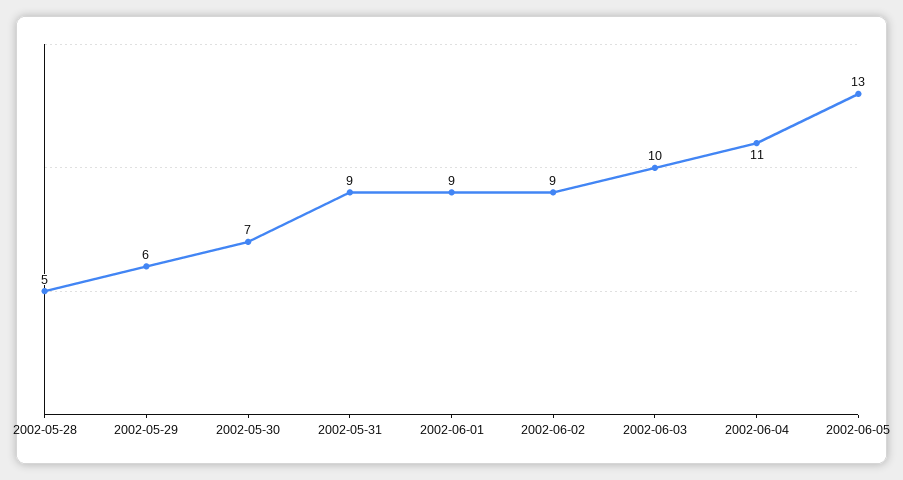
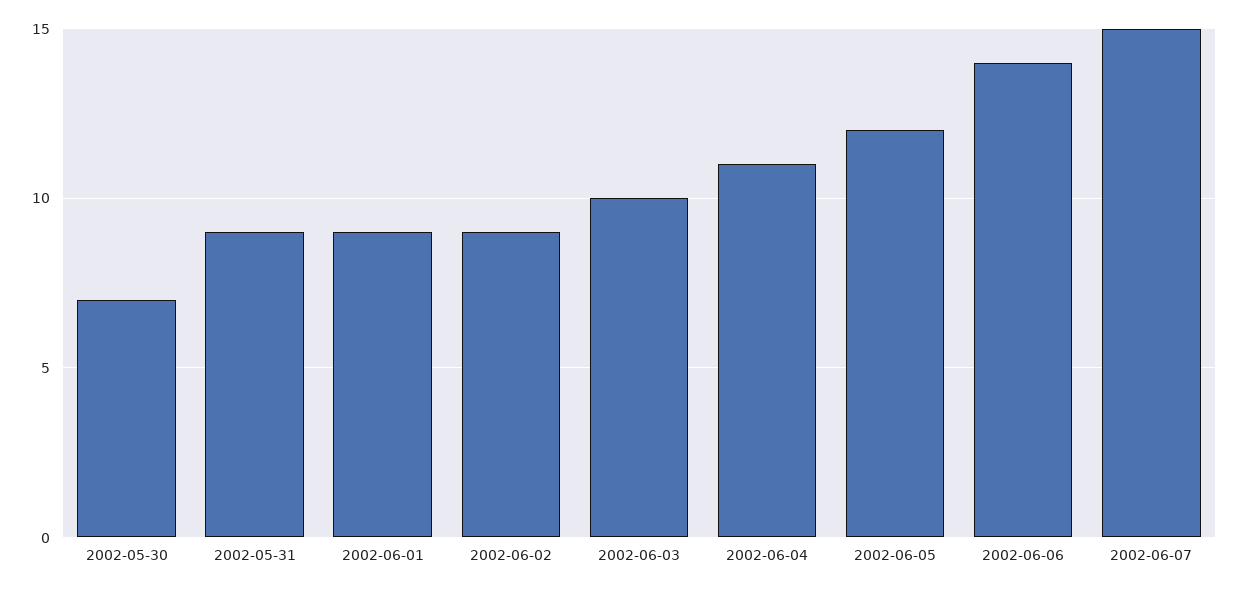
2002-05-28: 5 -> none
2002-05-29: 6 -> none
2002-06-05: 13 -> 12
2002-06-06: none -> 14
2002-06-07: none -> 15

